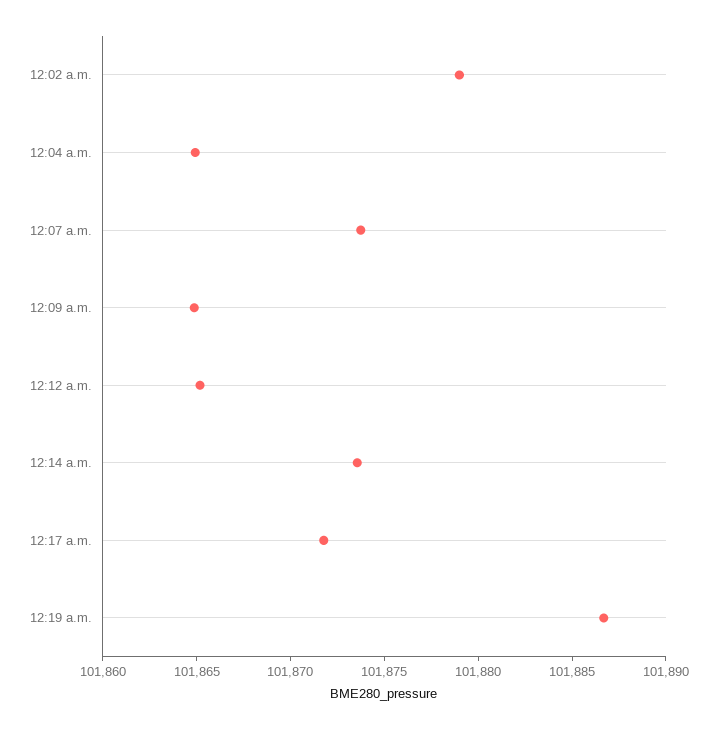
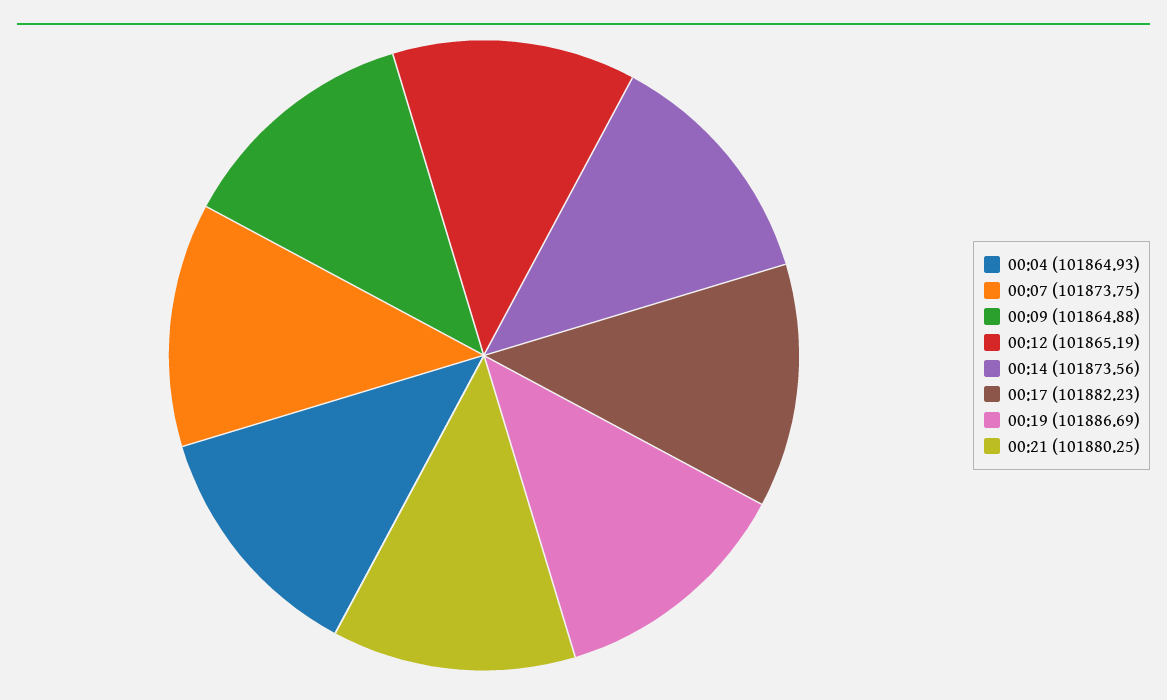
12:02 a.m.: 101879 -> none
12:17 a.m.: 101872 -> 101882.23
00:21: none -> 101880.25

